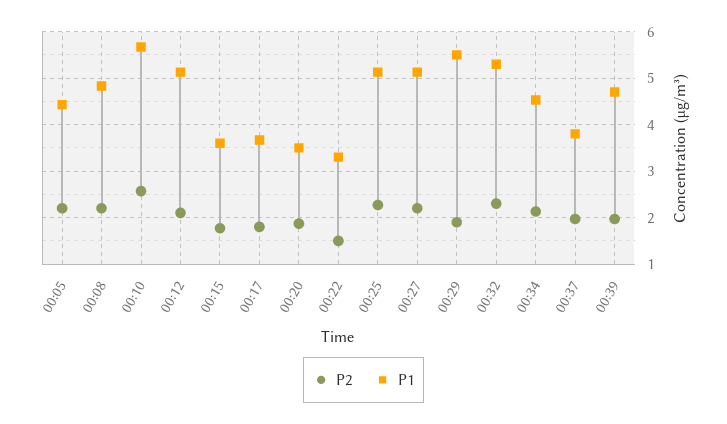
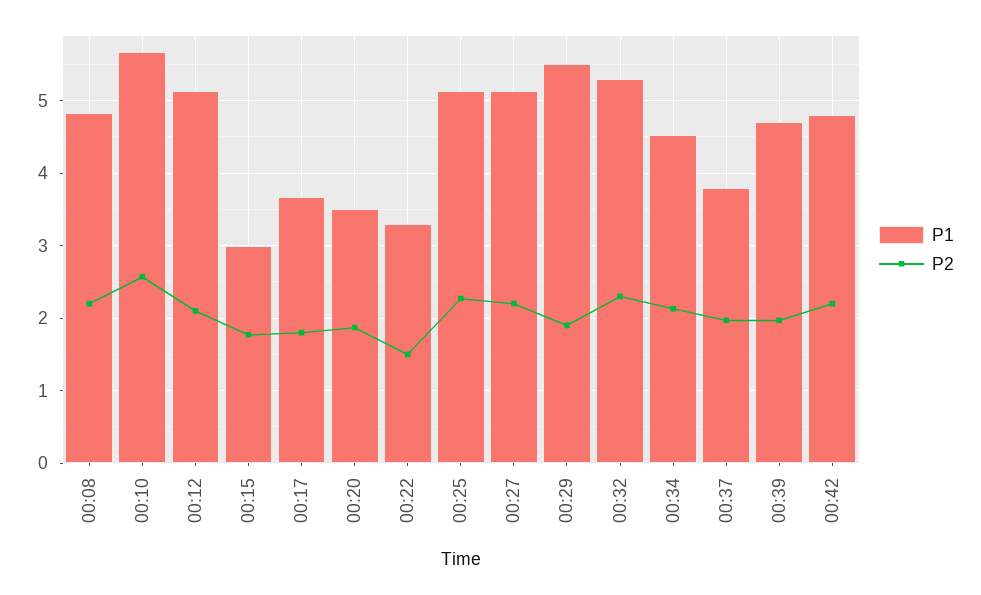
P2, 00:05: 2.2 -> none
P1, 00:05: 4.4 -> none
P1, 00:15: 3.6 -> 3
P1, 00:42: none -> 4.8
P2, 00:42: none -> 2.2

